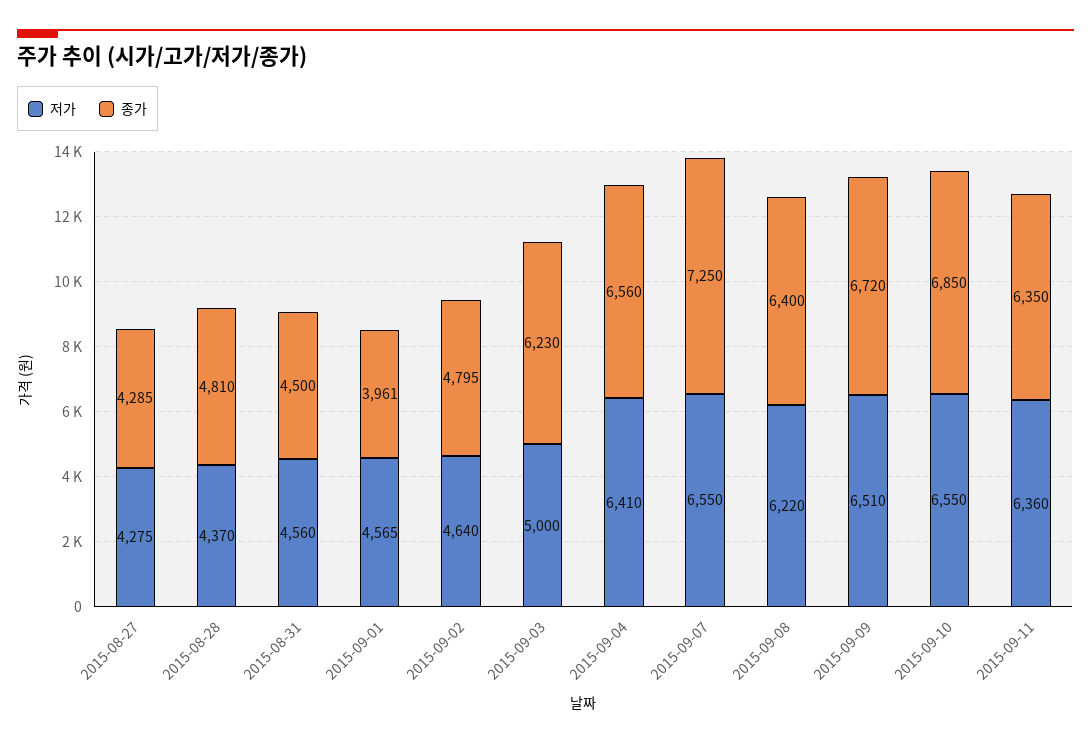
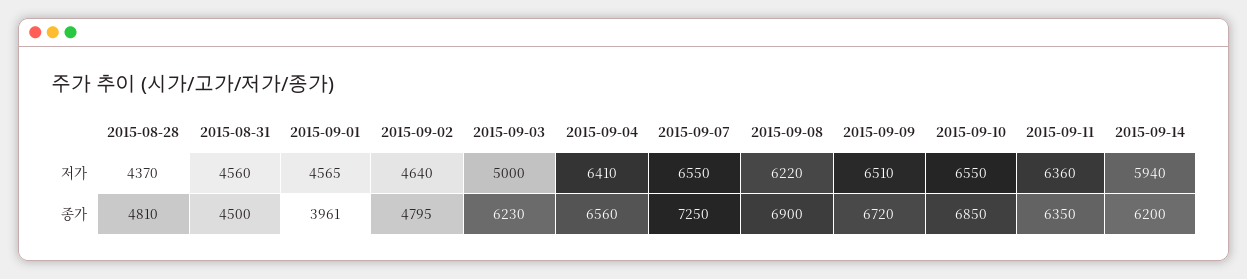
저가, 2015-08-27: 4275 -> none
종가, 2015-08-27: 4285 -> none
종가, 2015-09-08: 6400 -> 6900
저가, 2015-09-14: none -> 5940
종가, 2015-09-14: none -> 6200

